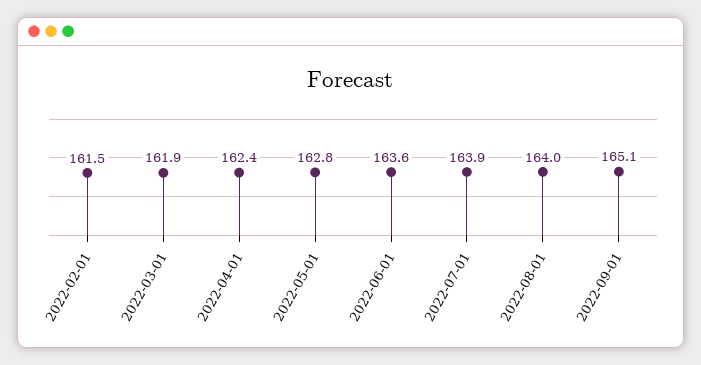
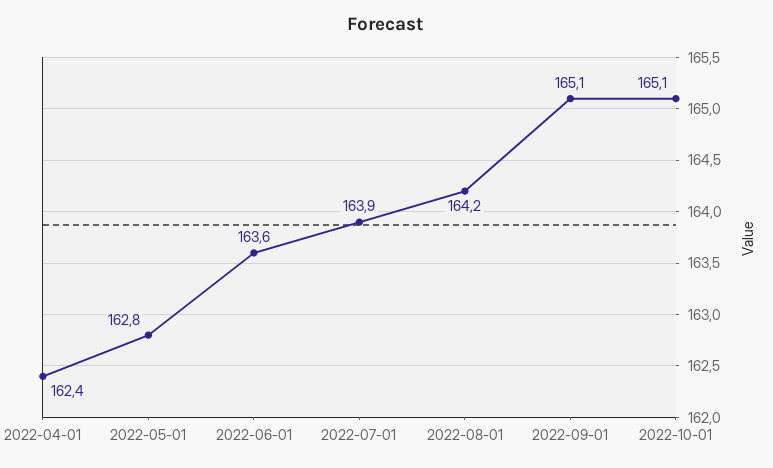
2022-02-01: 161.5 -> none
2022-03-01: 161.9 -> none
2022-08-01: 164 -> 164.2
2022-10-01: none -> 165.1

